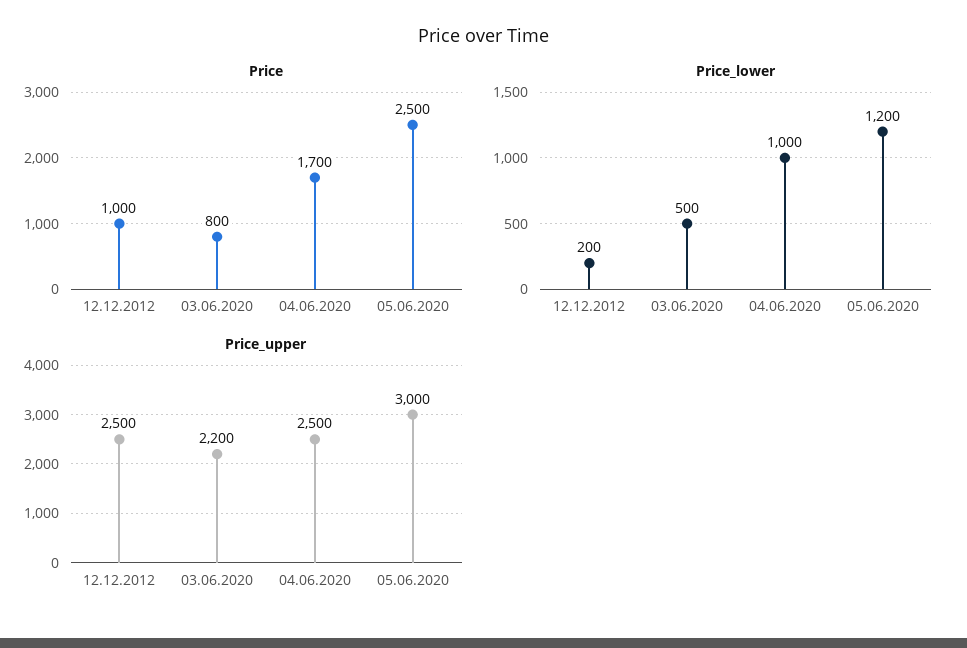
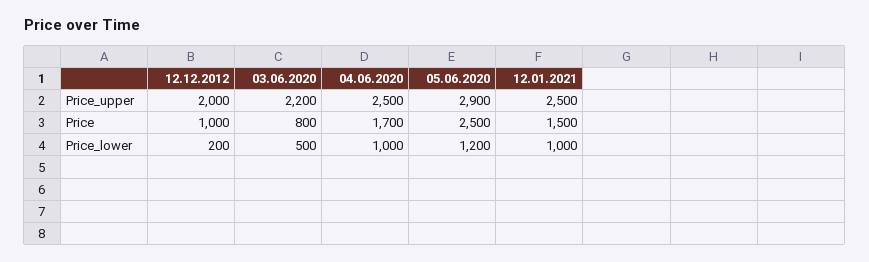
Price_upper, 12.12.2012: 2500 -> 2000
Price_upper, 05.06.2020: 3000 -> 2900
Price_upper, 12.01.2021: none -> 2500
Price, 12.01.2021: none -> 1500
Price_lower, 12.01.2021: none -> 1000

